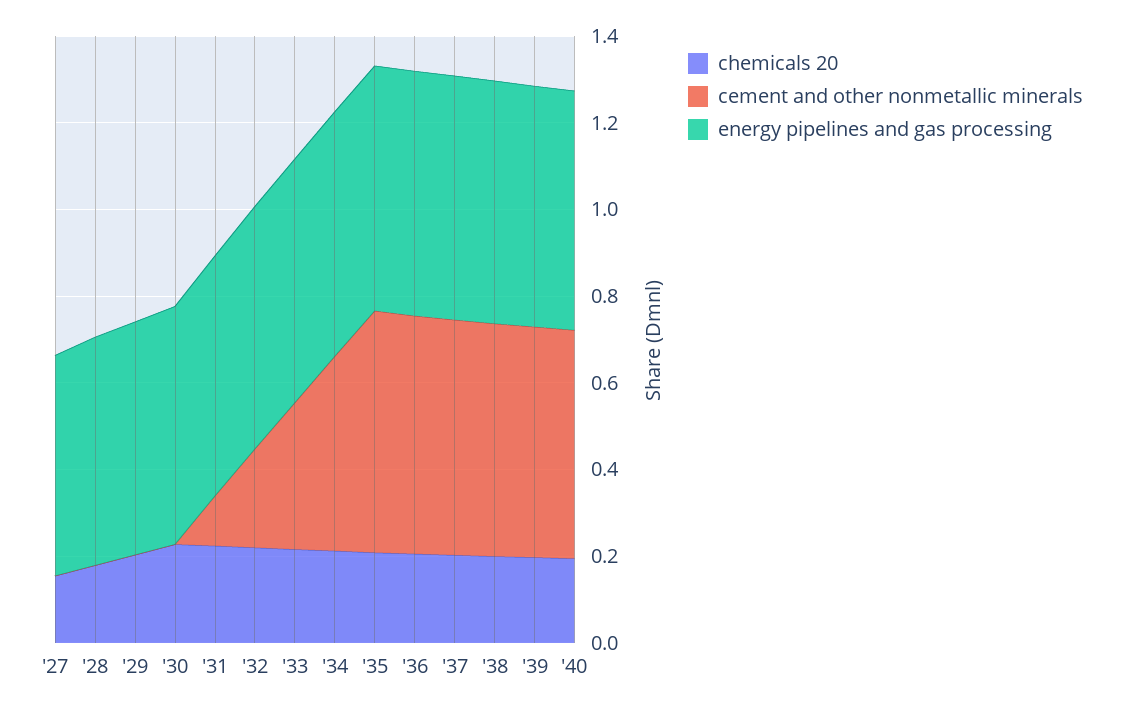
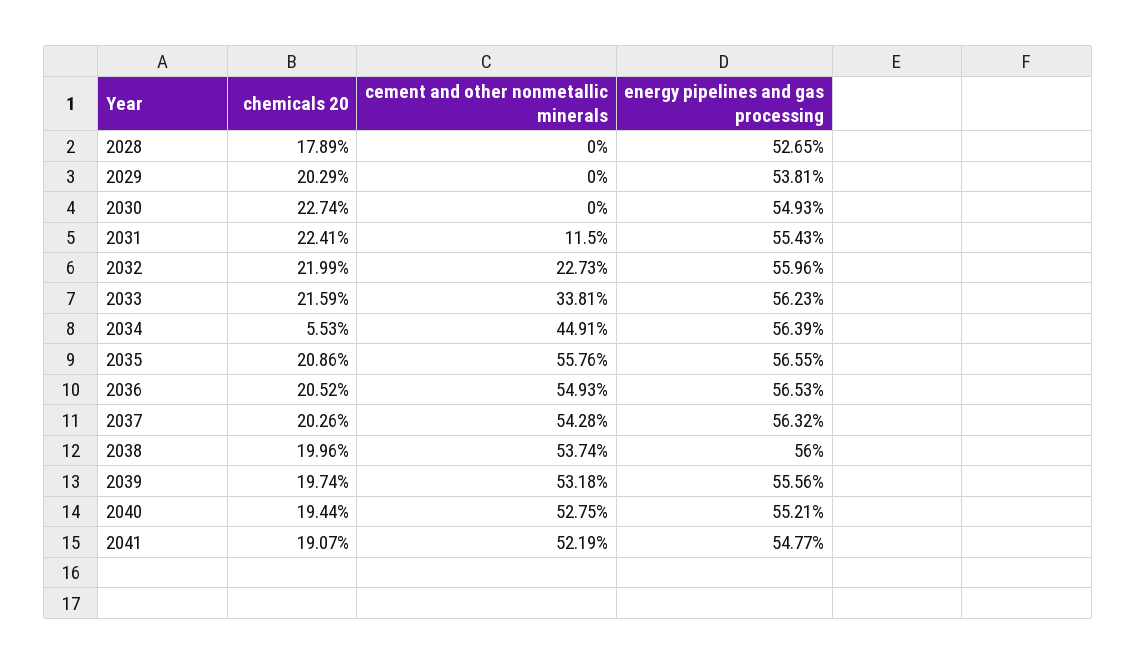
chemicals 20, '27: 0.15 -> none
cement and other nonmetallic minerals, '27: 0 -> none
energy pipelines and gas processing, '27: 0.5 -> none
chemicals 20, '34: 0.2 -> 0.0553
chemicals 20, 2041: none -> 0.1907
cement and other nonmetallic minerals, 2041: none -> 0.5219
energy pipelines and gas processing, 2041: none -> 0.5477

